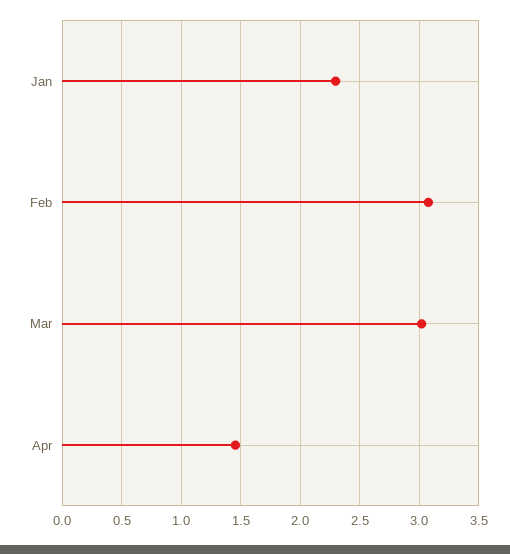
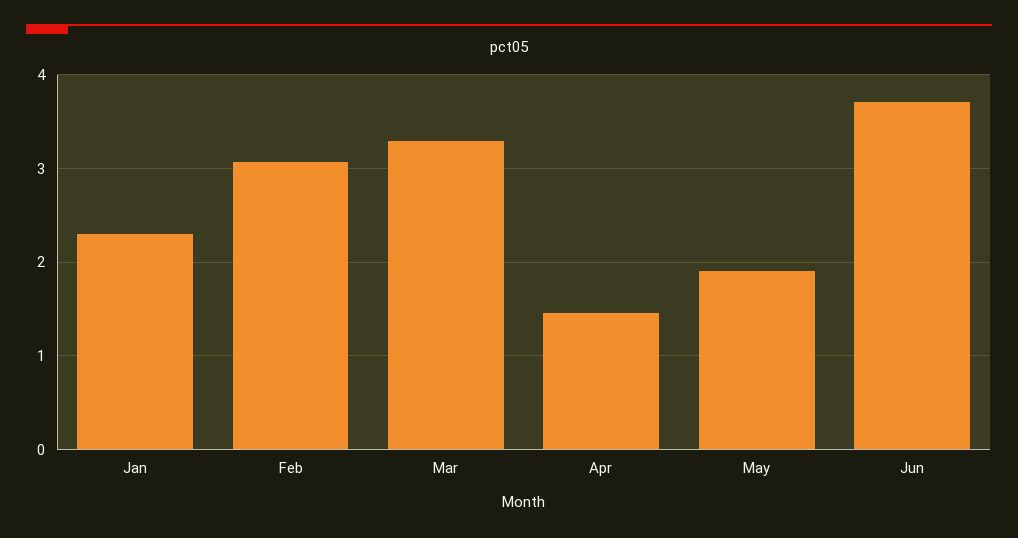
Mar: 3 -> 3.3
May: none -> 1.9
Jun: none -> 3.7

